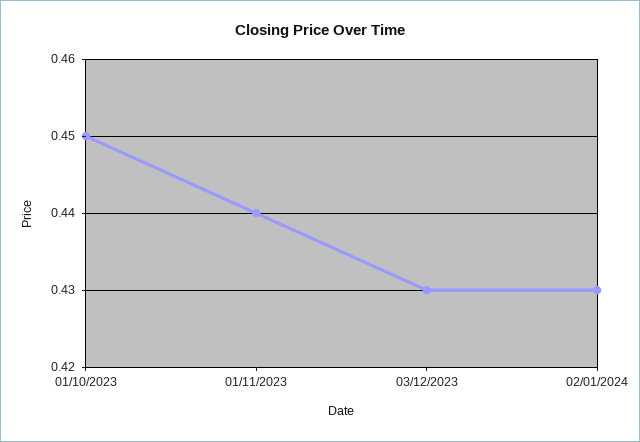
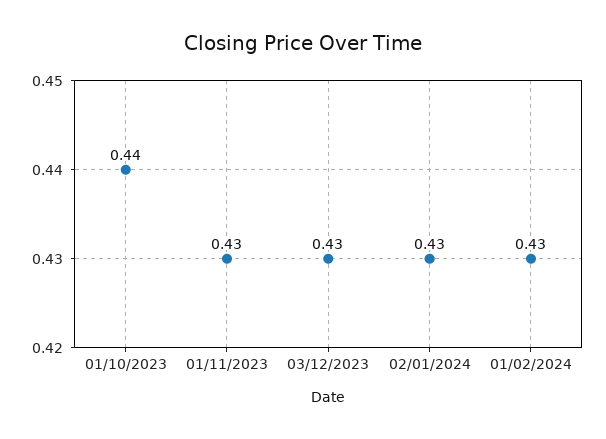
01/10/2023: 0.45 -> 0.44
01/11/2023: 0.44 -> 0.43
01/02/2024: none -> 0.43

